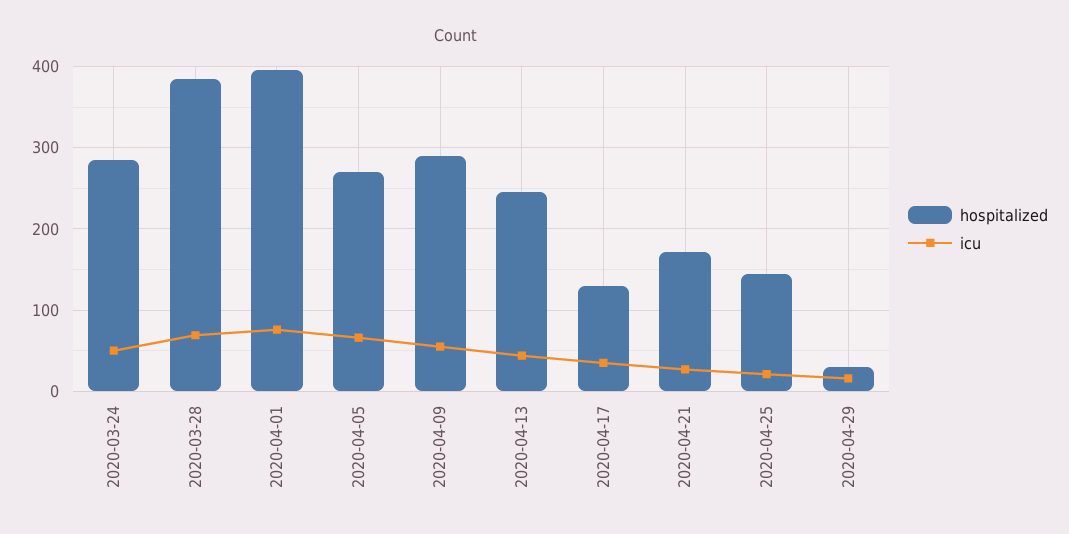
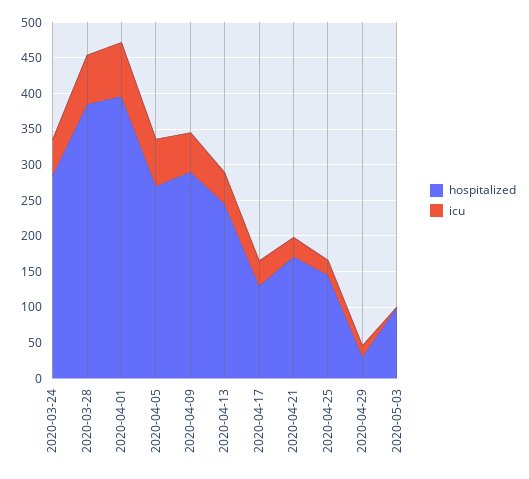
hospitalized, 2020-05-03: none -> 100
icu, 2020-05-03: none -> 0

